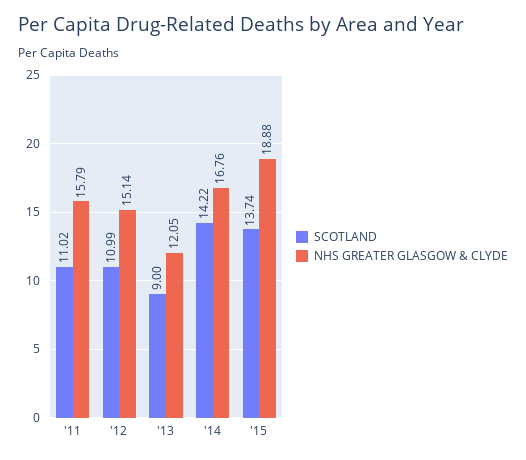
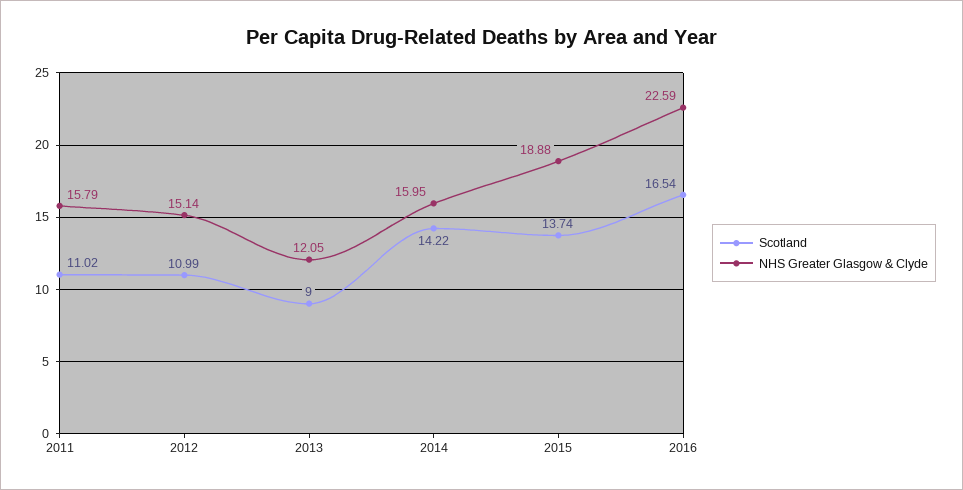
NHS GREATER GLASGOW & CLYDE, '14: 16.76 -> 15.95
SCOTLAND, 2016: none -> 16.54
NHS GREATER GLASGOW & CLYDE, 2016: none -> 22.59

